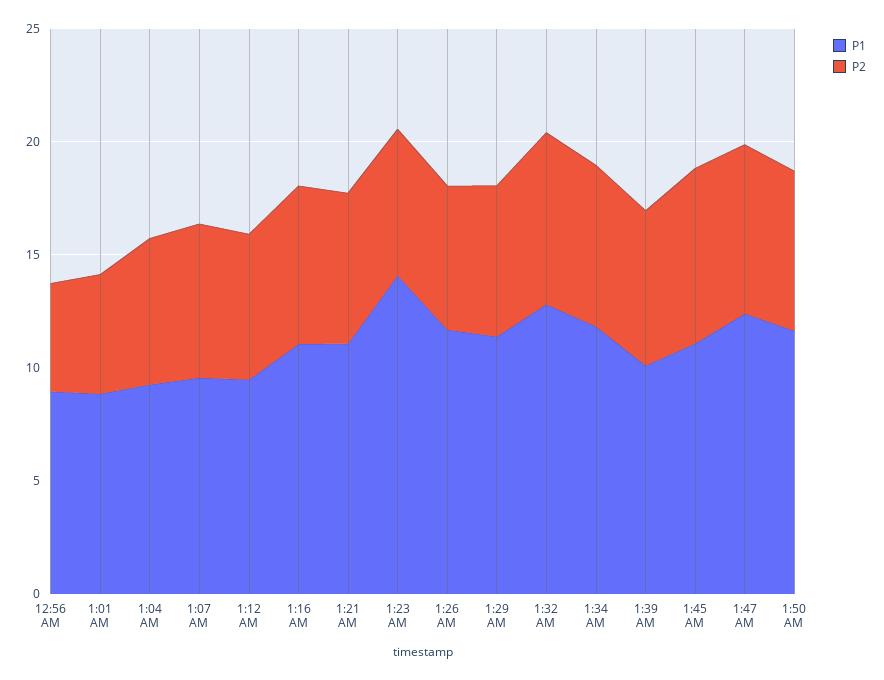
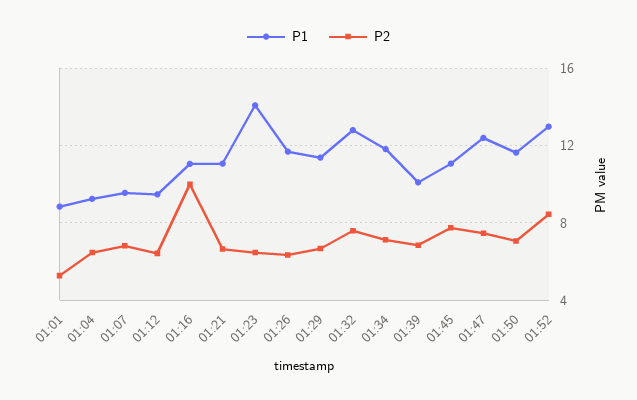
P1, 12:56 AM: 9 -> none
P2, 12:56 AM: 5 -> none
P2, 1:16 AM: 7 -> 10
P1, 01:52: none -> 13
P2, 01:52: none -> 8.5

